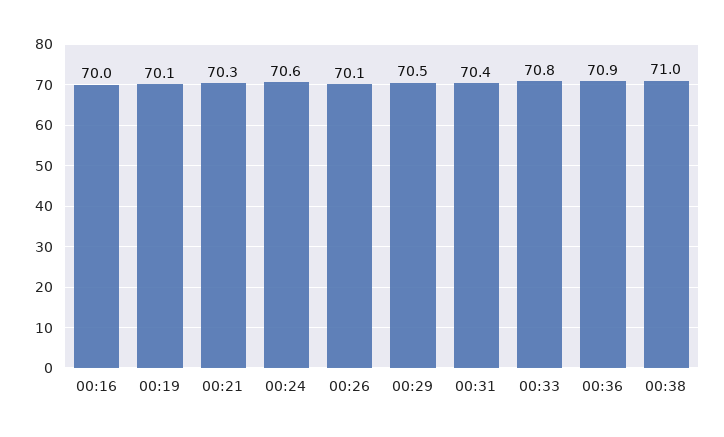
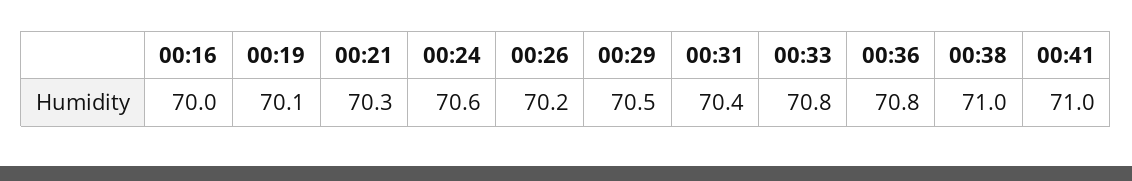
00:26: 70.1 -> 70.2
00:36: 70.9 -> 70.8
00:41: none -> 71

